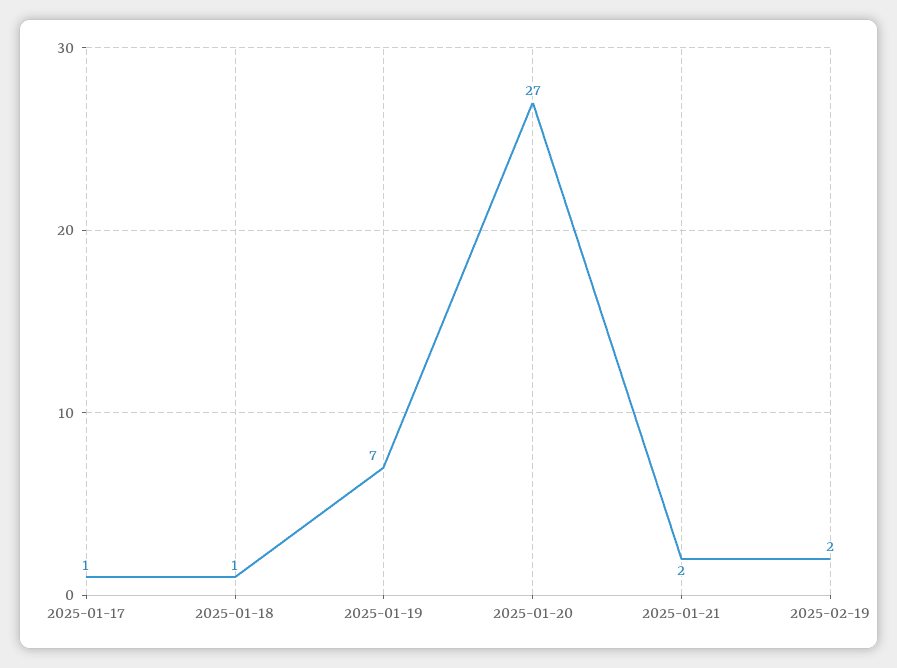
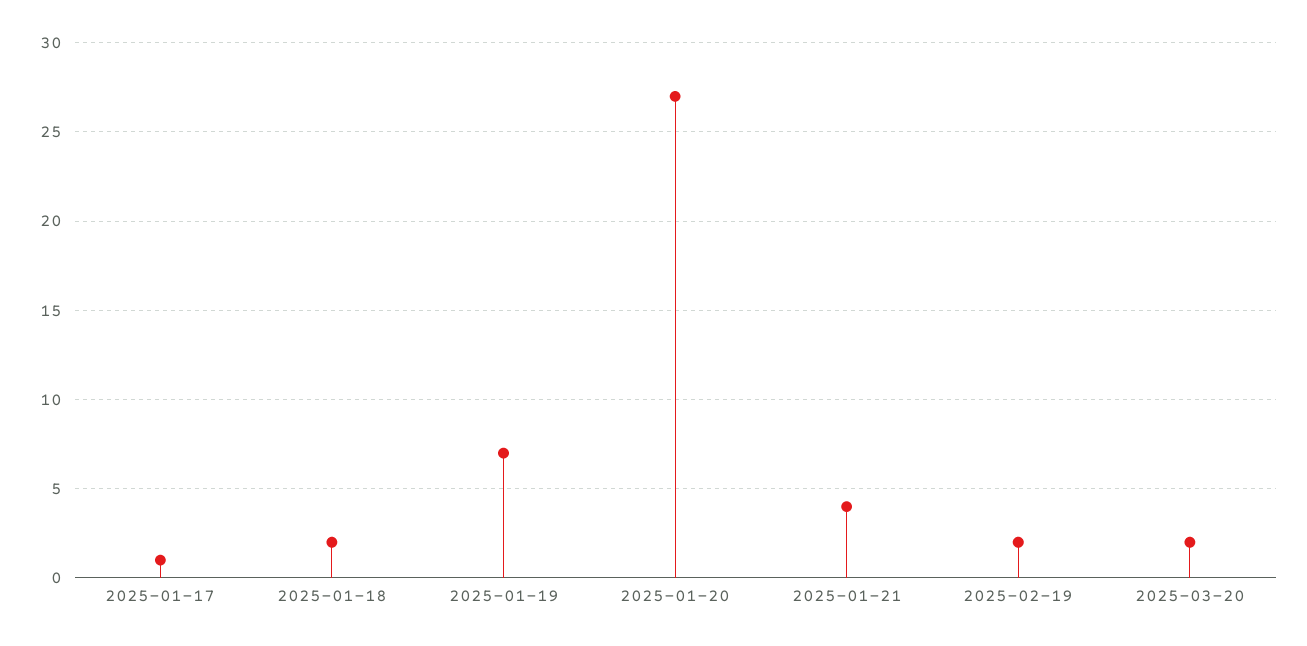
2025-01-18: 1 -> 2
2025-01-21: 2 -> 4
2025-03-20: none -> 2

